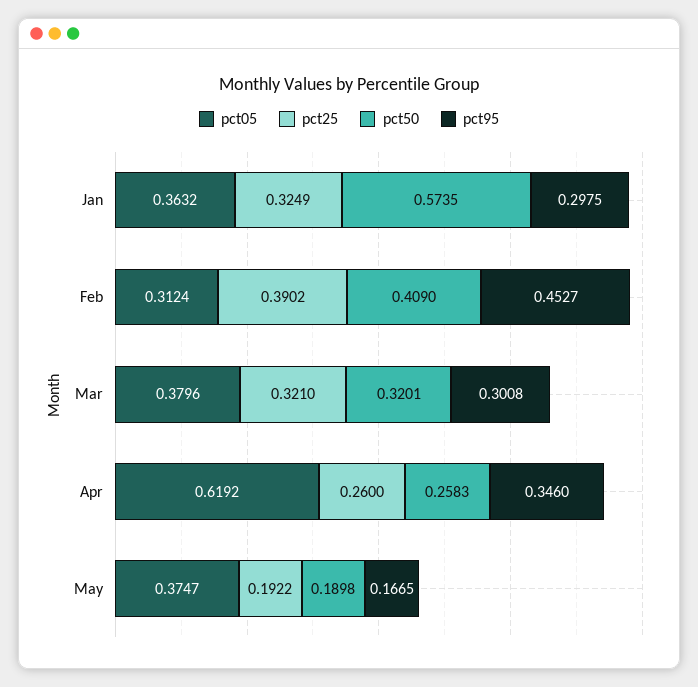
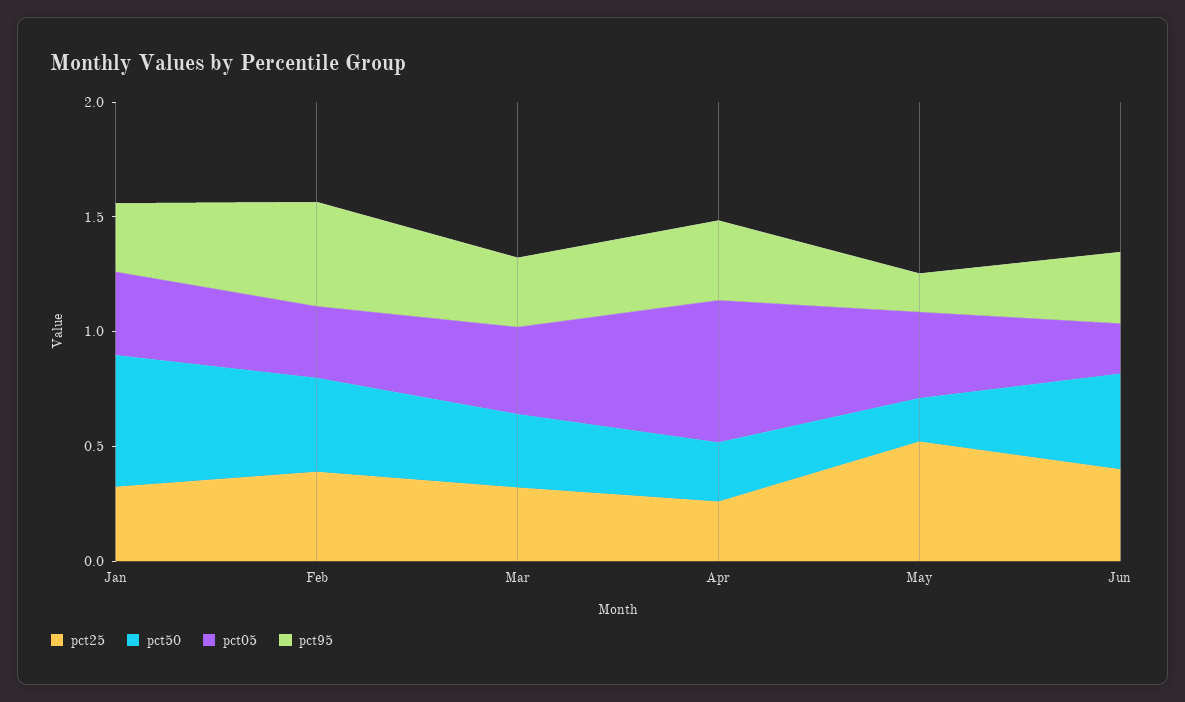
pct25, May: 0.1922 -> 0.5
pct25, Jun: none -> 0.4
pct50, Jun: none -> 0.4
pct05, Jun: none -> 0.2
pct95, Jun: none -> 0.3

